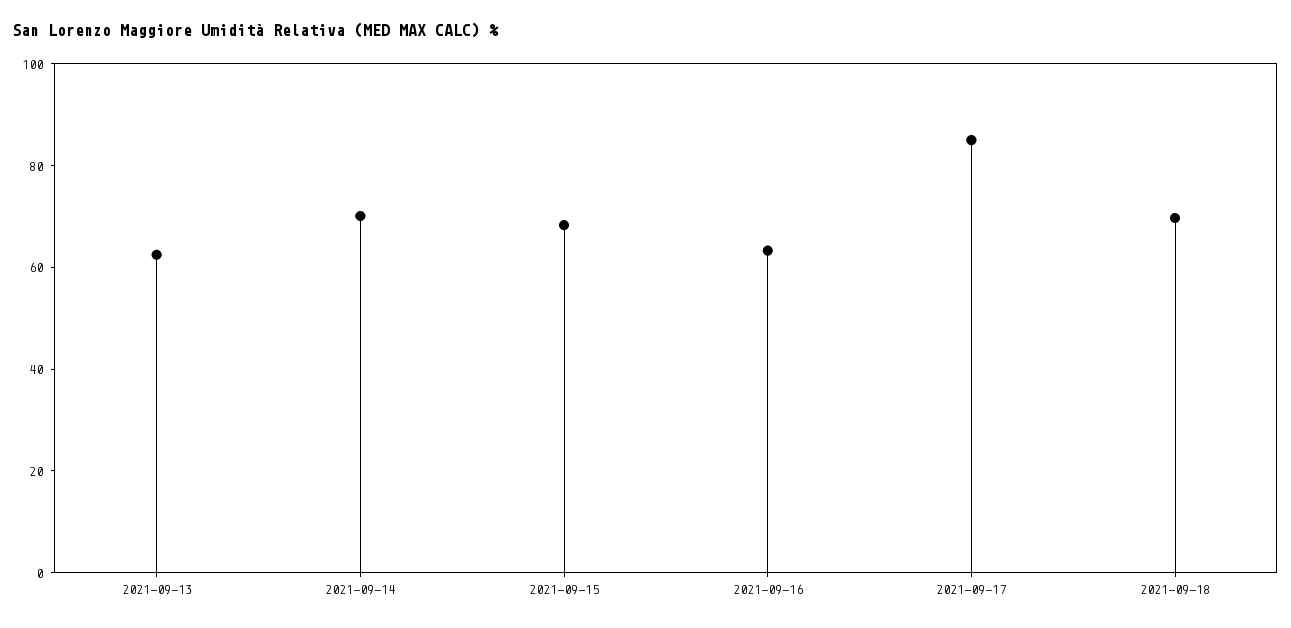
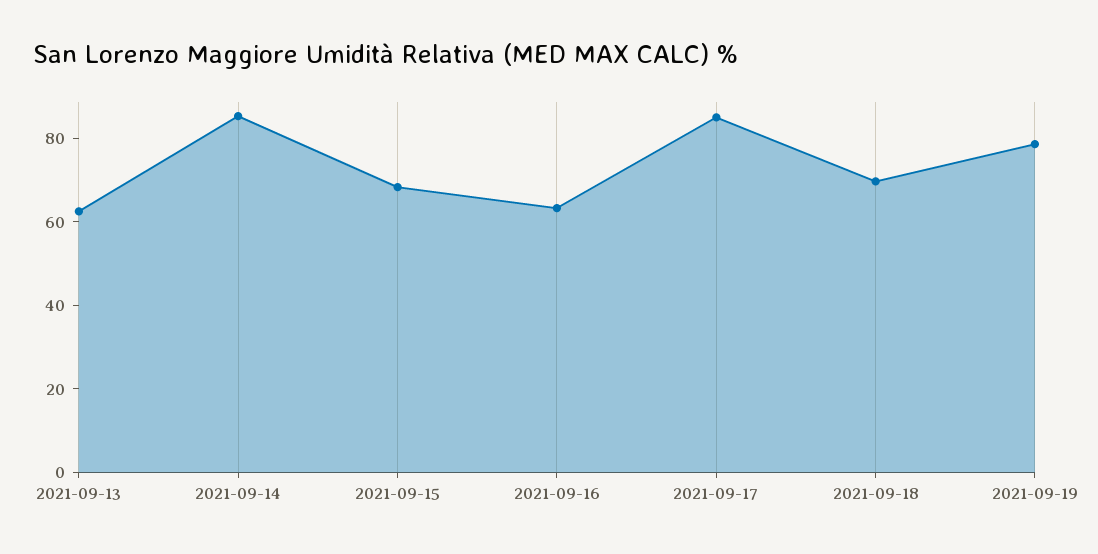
2021-09-14: 70 -> 85
2021-09-19: none -> 80

